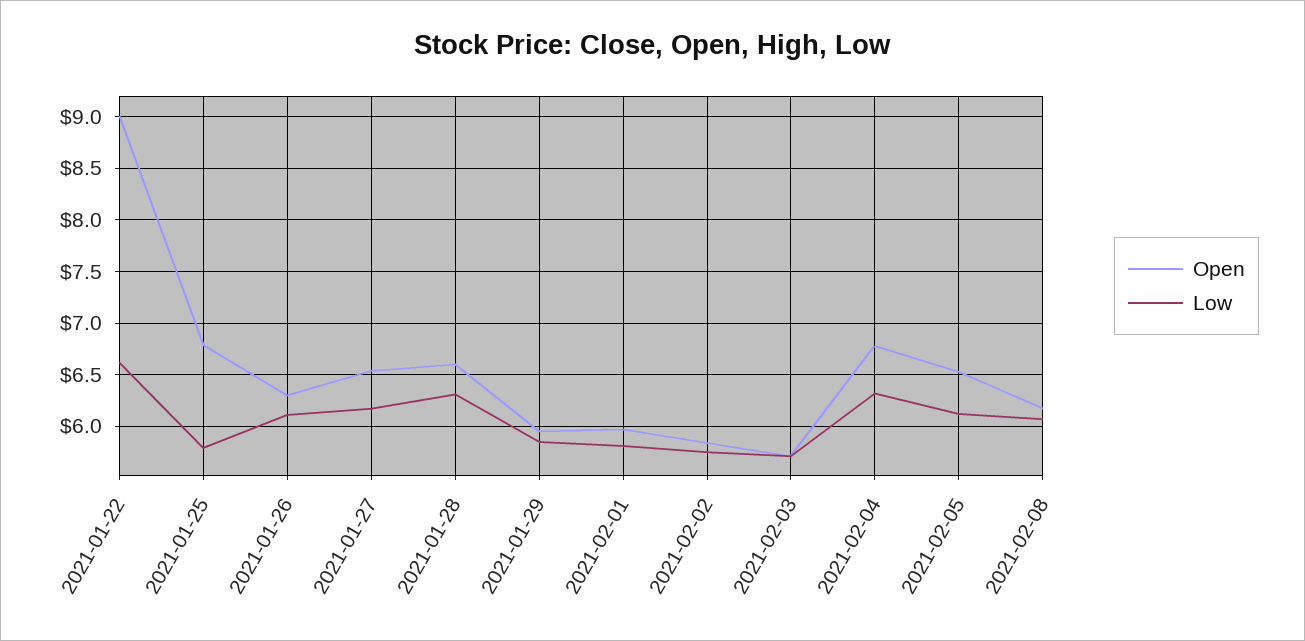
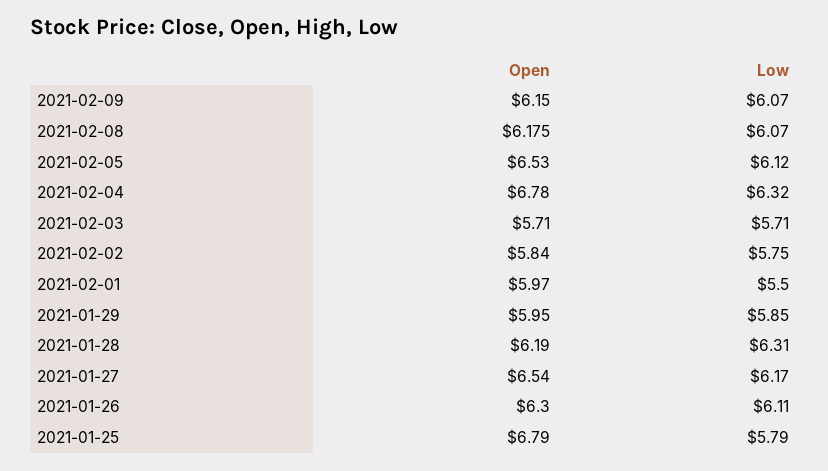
Open, 2021-01-22: 9 -> none
Low, 2021-01-22: 6.6 -> none
Open, 2021-01-28: 6.6 -> 6.19
Low, 2021-02-01: 5.8 -> 5.5
Open, 2021-02-09: none -> 6.15
Low, 2021-02-09: none -> 6.07

